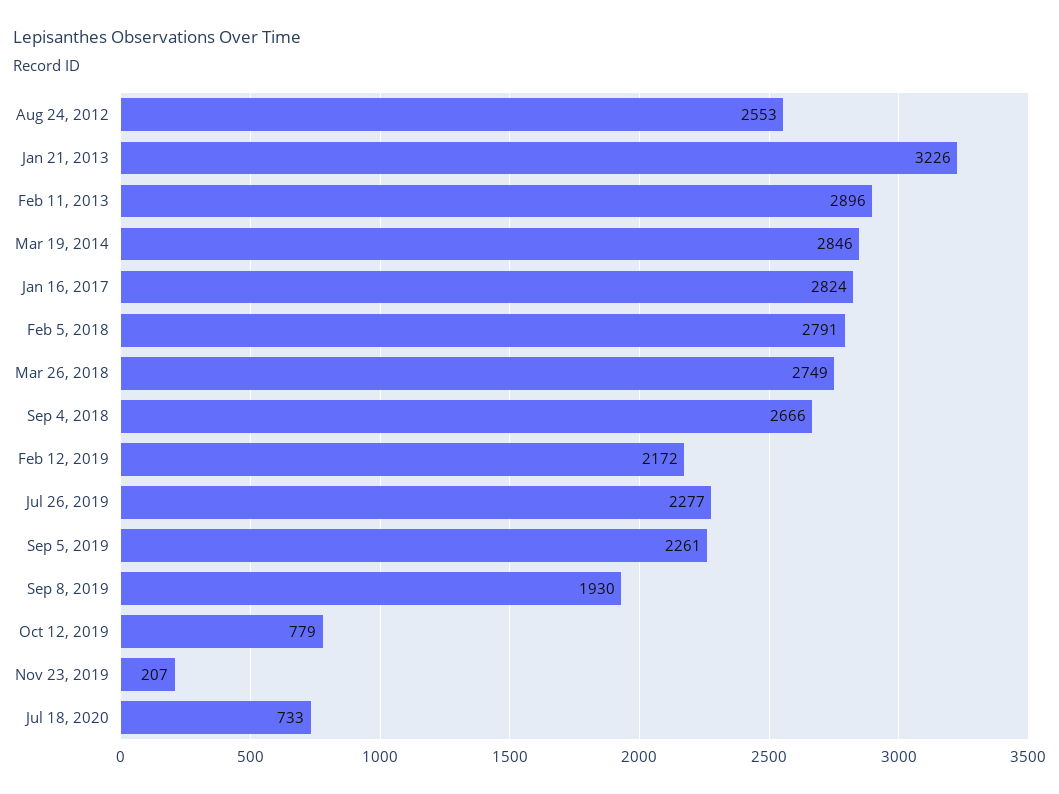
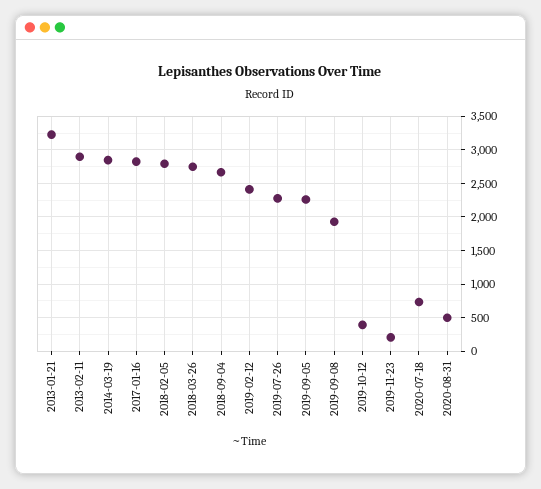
Aug 24, 2012: 2553 -> none
Feb 12, 2019: 2172 -> 2400
Oct 12, 2019: 779 -> 400
2020-08-31: none -> 500

